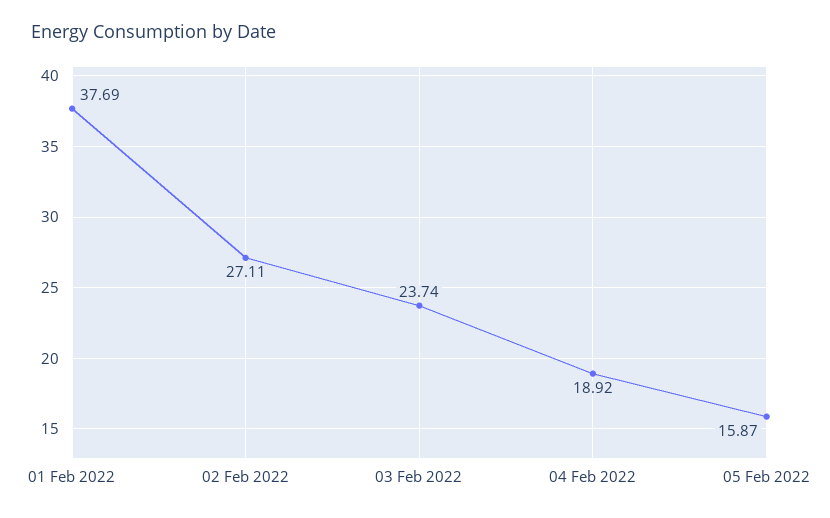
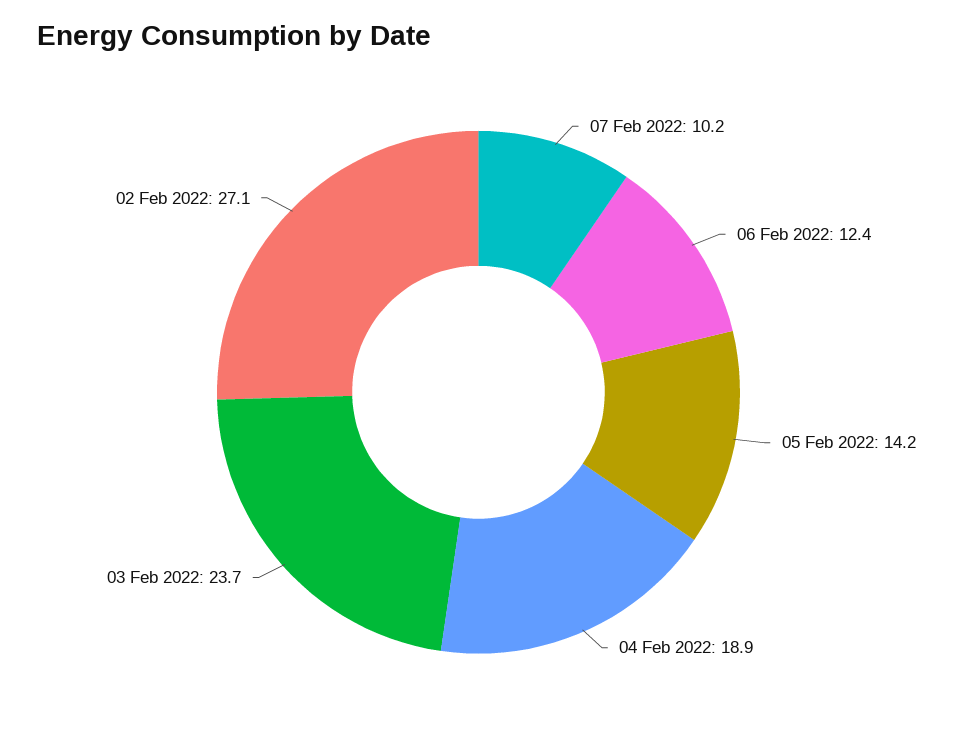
01 Feb 2022: 37.69 -> none
05 Feb 2022: 15.87 -> 14.2
07 Feb 2022: none -> 10.2
06 Feb 2022: none -> 12.4

